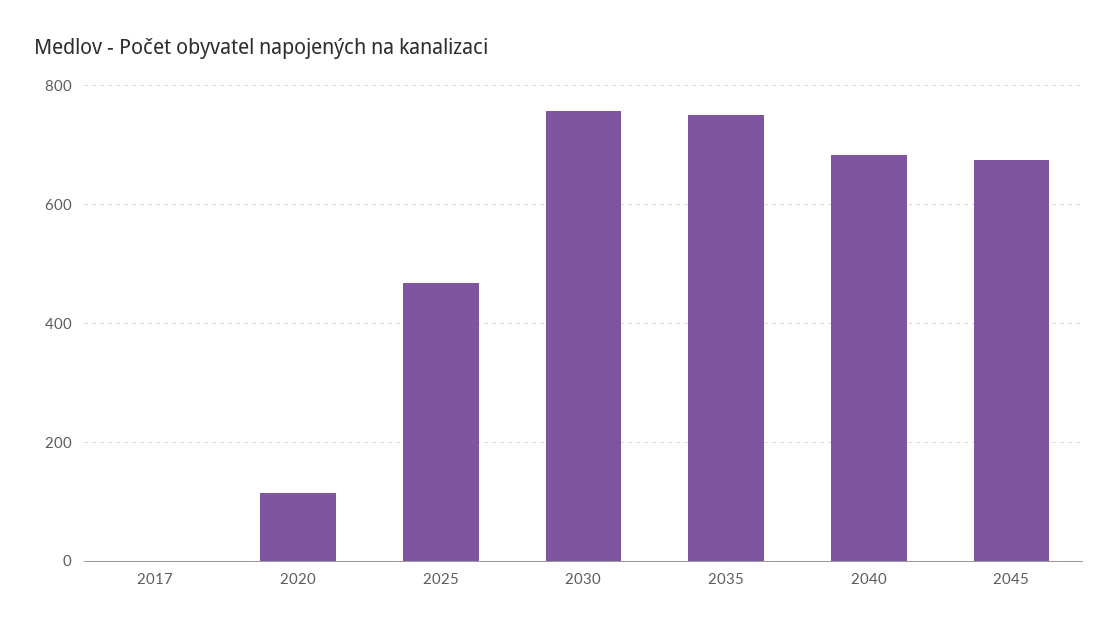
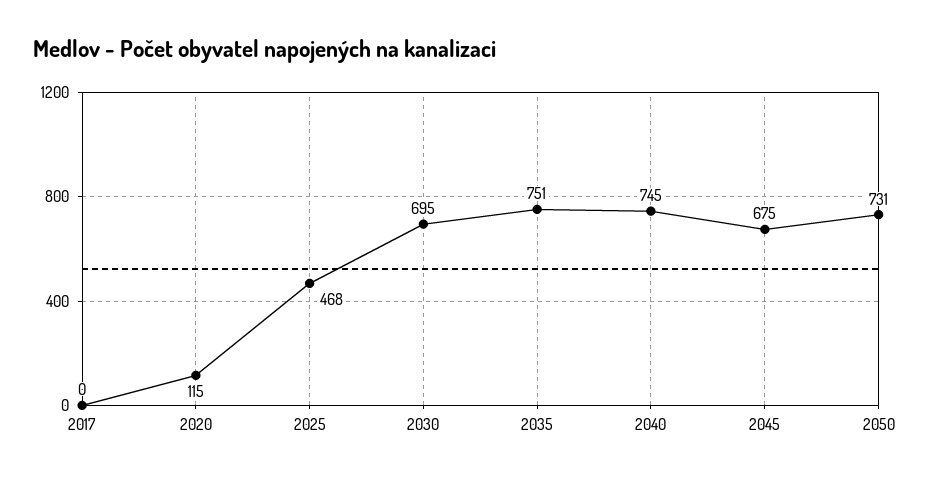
2030: 760 -> 695
2040: 680 -> 745
2050: none -> 731

